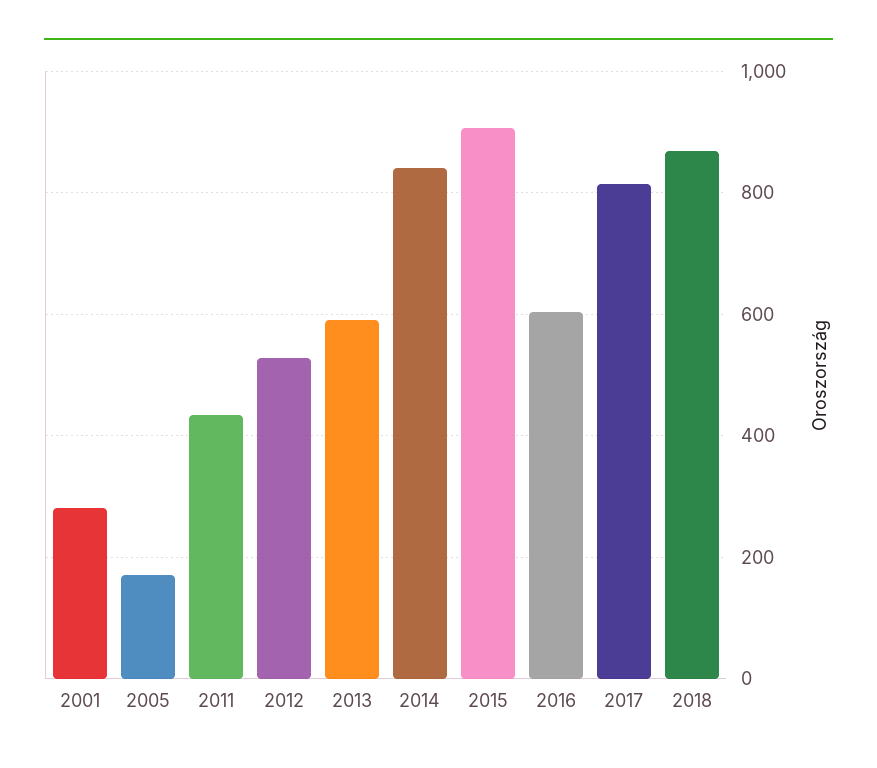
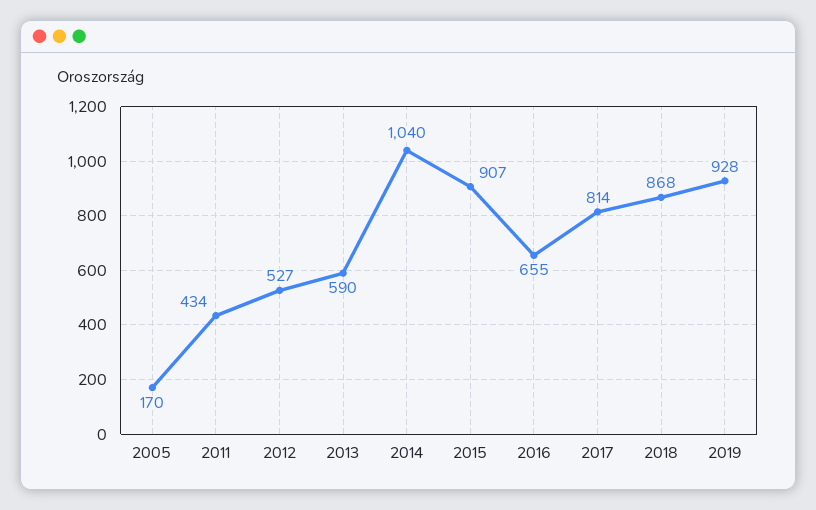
2001: 280 -> none
2014: 840 -> 1040
2016: 600 -> 655
2019: none -> 928

